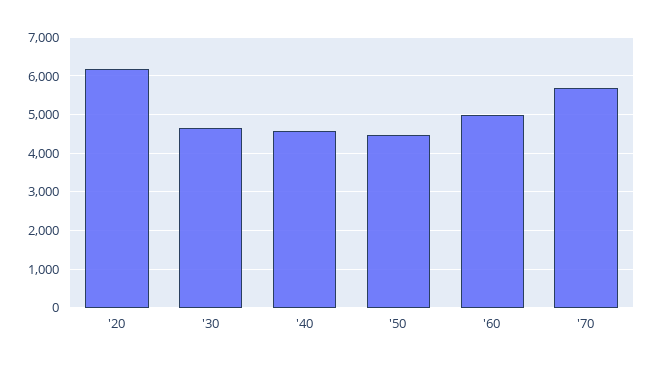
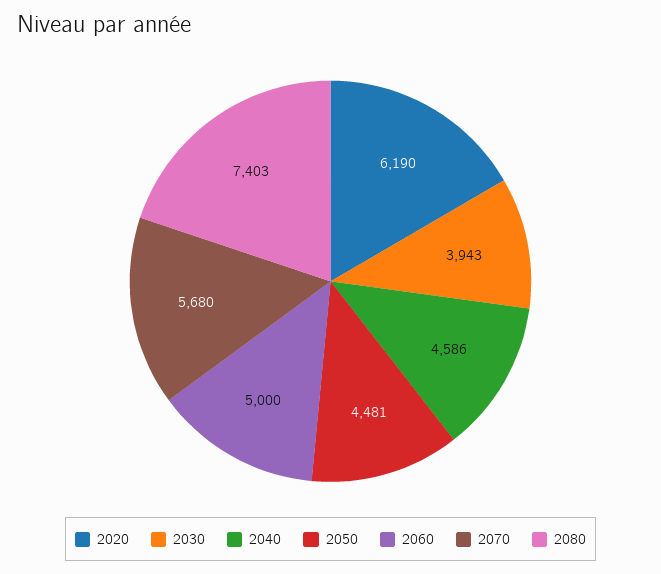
'30: 4600 -> 3943
2080: none -> 7403

